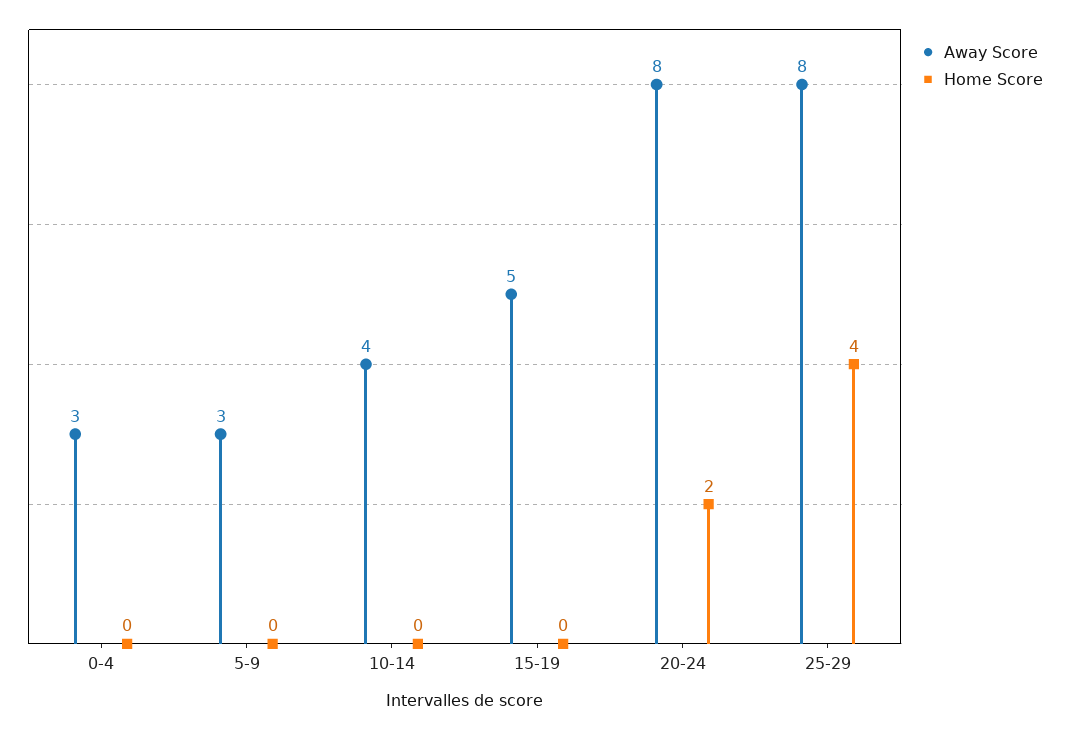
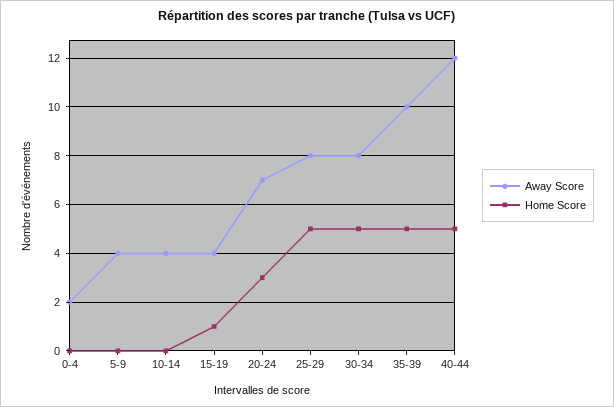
Away Score, 0-4: 3 -> 2
Away Score, 5-9: 3 -> 4
Away Score, 15-19: 5 -> 4
Home Score, 15-19: 0 -> 1
Away Score, 20-24: 8 -> 7
Home Score, 20-24: 2 -> 3
Home Score, 25-29: 4 -> 5
Away Score, 30-34: none -> 8
Home Score, 30-34: none -> 5
Away Score, 35-39: none -> 10
Home Score, 35-39: none -> 5
Away Score, 40-44: none -> 12
Home Score, 40-44: none -> 5

